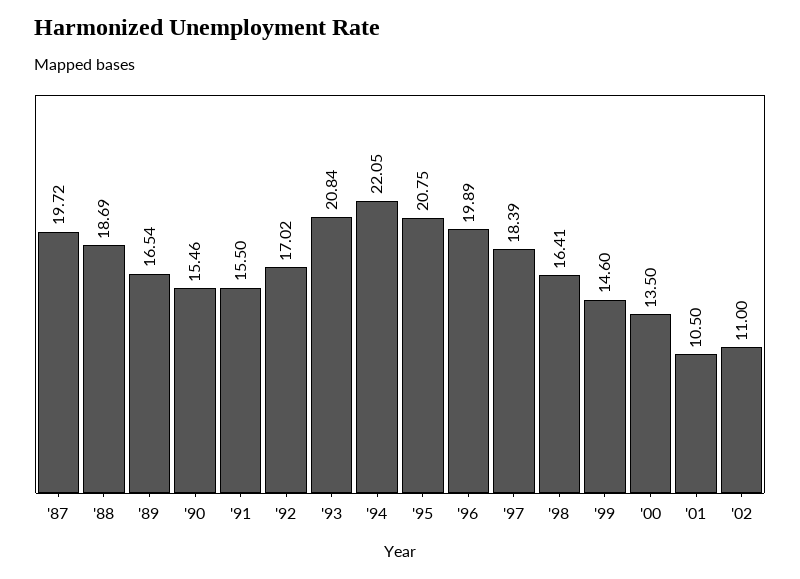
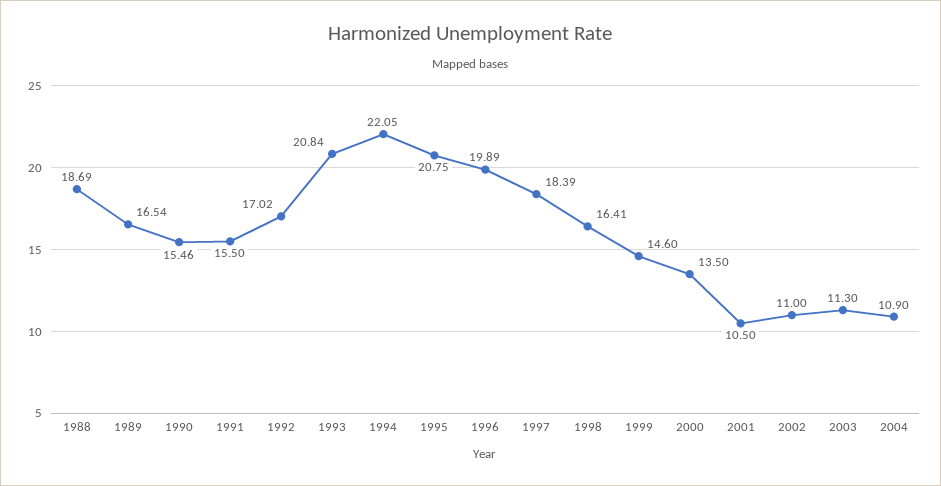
'87: 19.72 -> none
2003: none -> 11.3
2004: none -> 10.9

